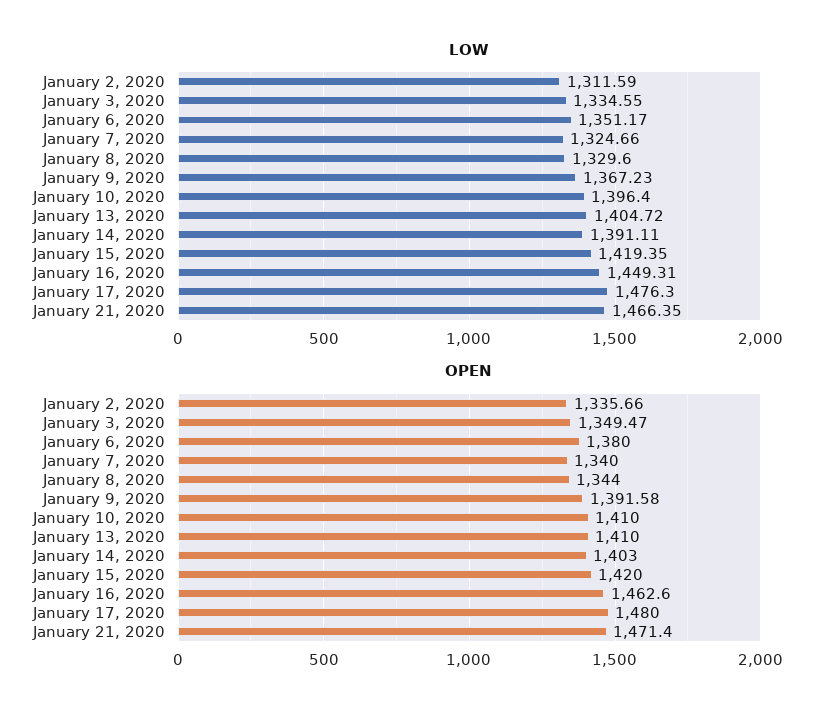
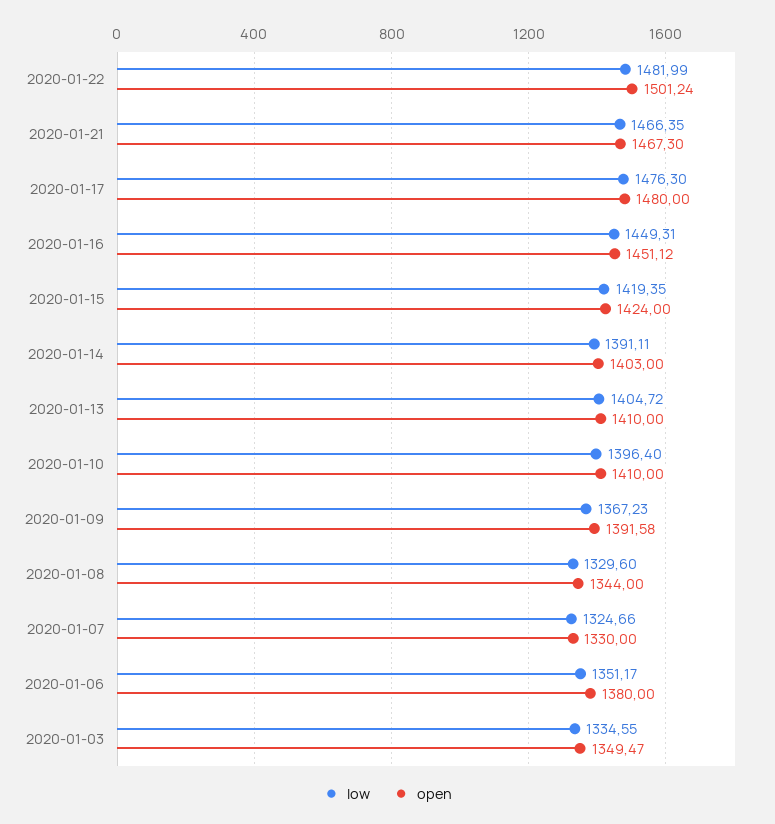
LOW, January 2, 2020: 1311.59 -> none
OPEN, January 2, 2020: 1335.66 -> none
OPEN, January 7, 2020: 1340 -> 1330
OPEN, January 15, 2020: 1420 -> 1424
OPEN, January 16, 2020: 1462.6 -> 1451.12
OPEN, January 21, 2020: 1471.4 -> 1467.3
LOW, 2020-01-22: none -> 1481.99
OPEN, 2020-01-22: none -> 1501.24

